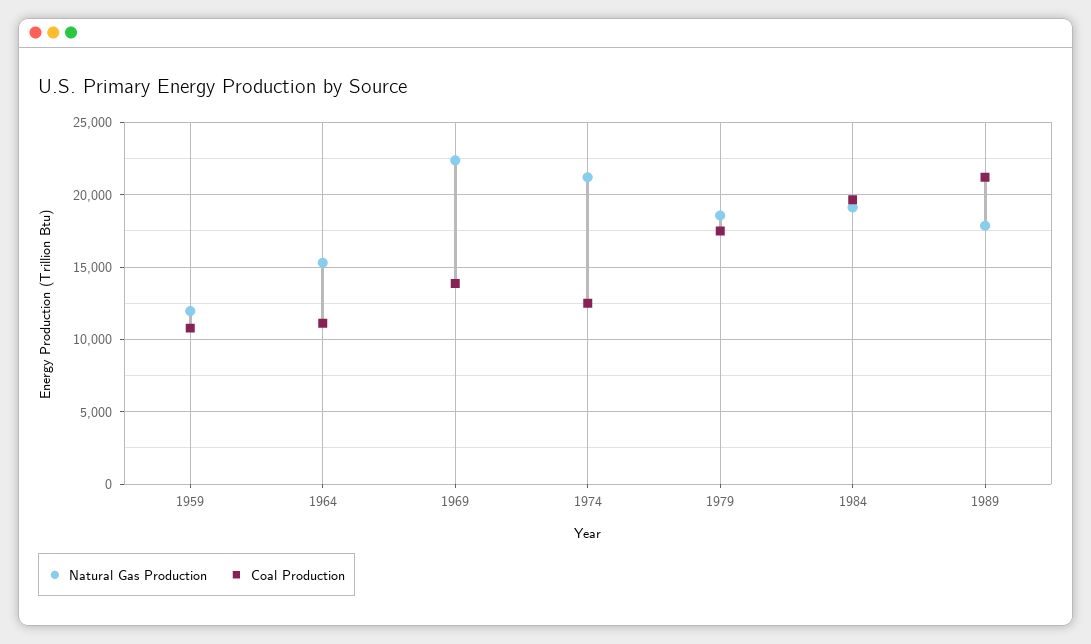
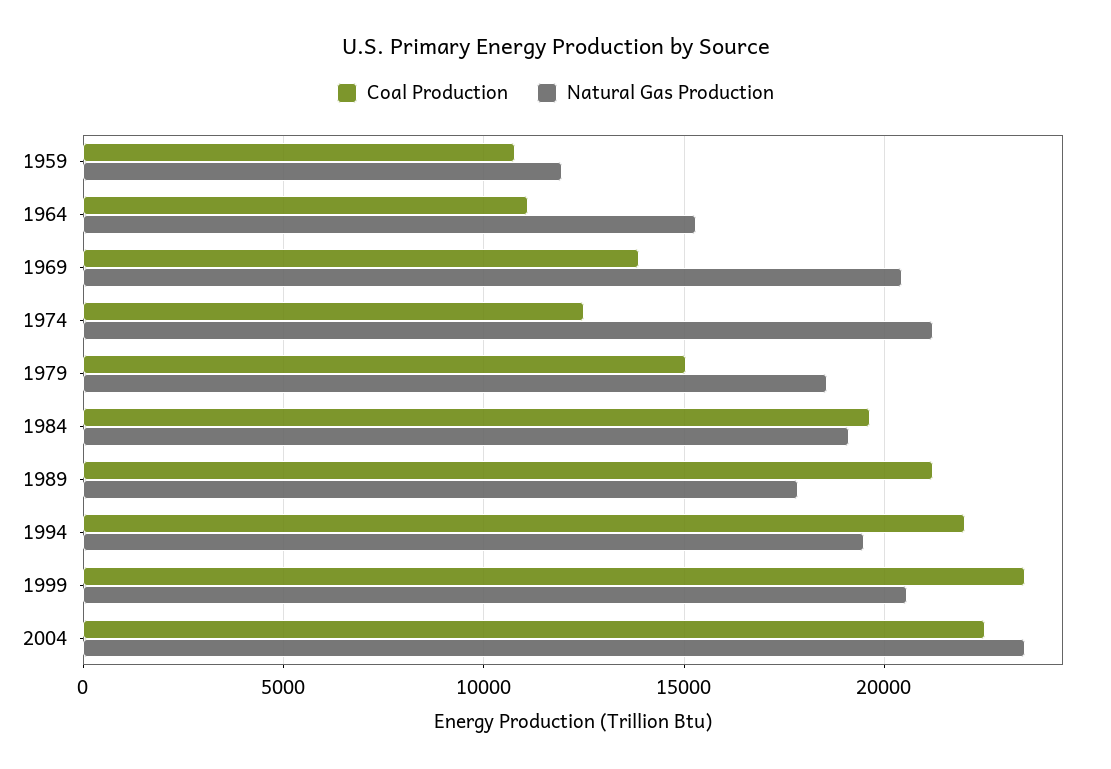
Natural Gas Production, 1969: 22500 -> 20500
Coal Production, 1979: 17500 -> 15000
Coal Production, 1994: none -> 22000
Natural Gas Production, 1994: none -> 19500
Coal Production, 1999: none -> 23500
Natural Gas Production, 1999: none -> 20500
Coal Production, 2004: none -> 22500
Natural Gas Production, 2004: none -> 23500

